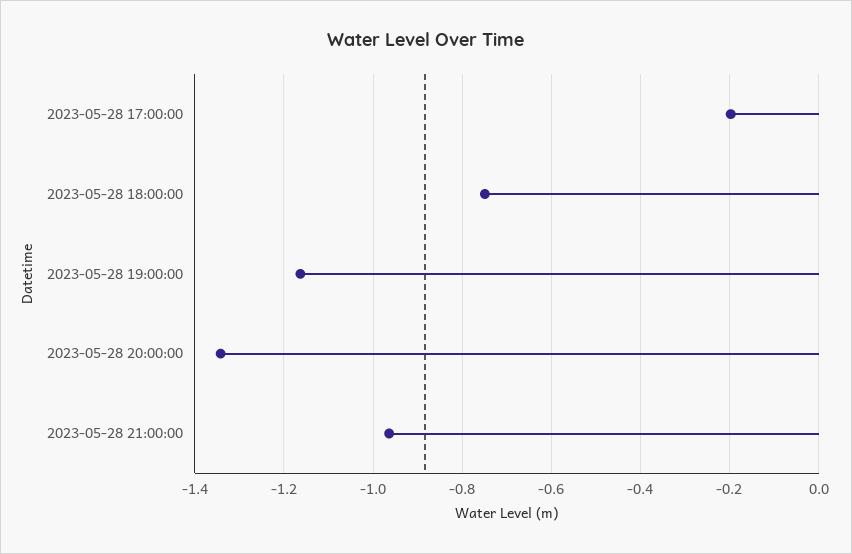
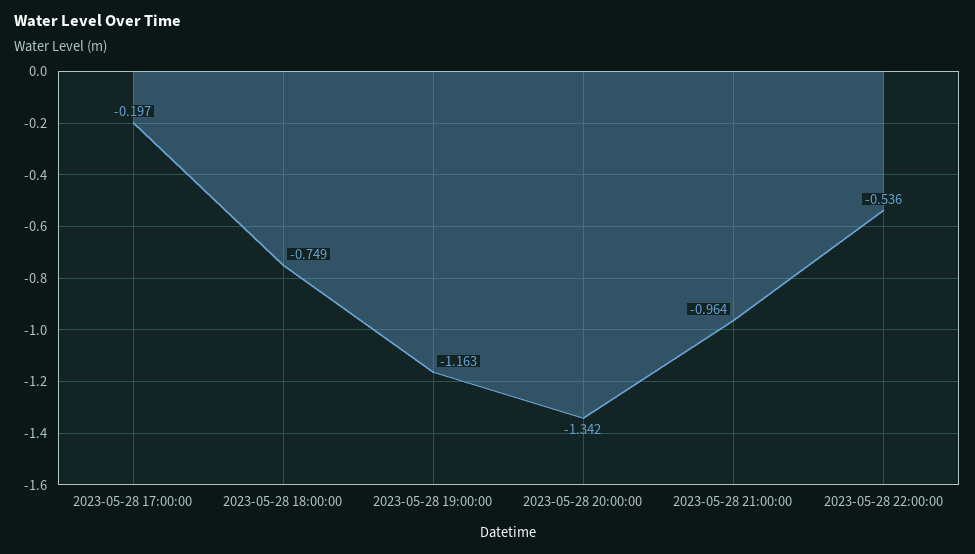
2023-05-28 22:00:00: none -> -0.536

